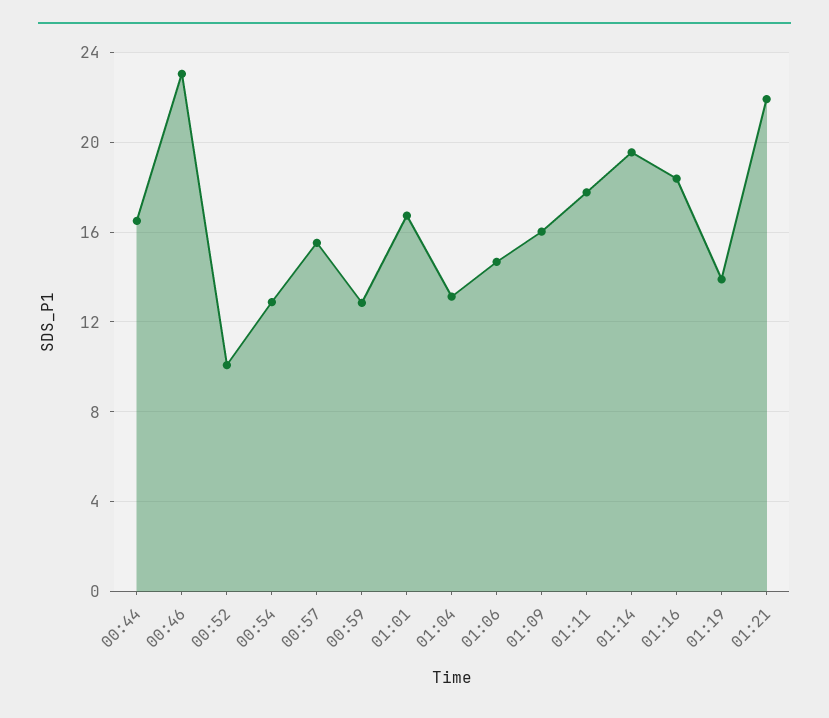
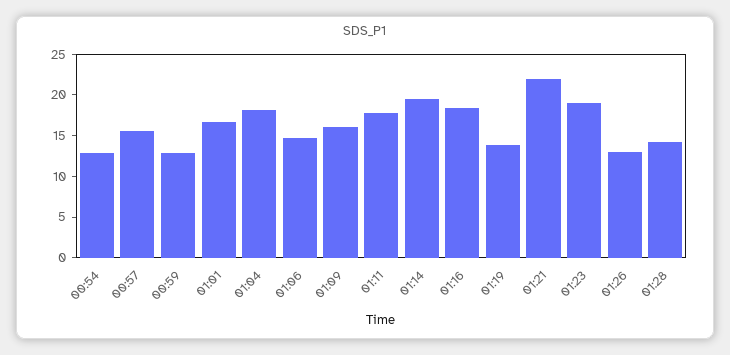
00:44: 16.5 -> none
00:46: 23 -> none
00:52: 10 -> none
01:04: 13 -> 18
01:23: none -> 19
01:26: none -> 13
01:28: none -> 14

